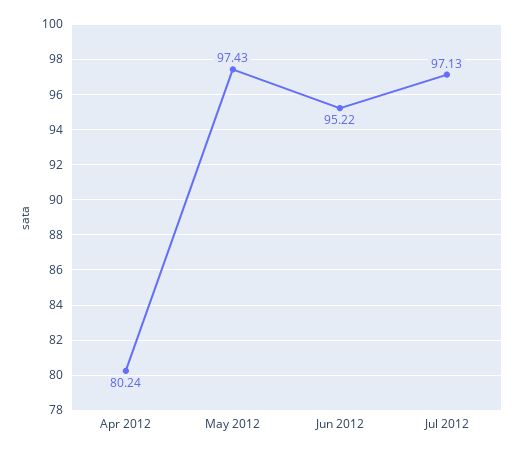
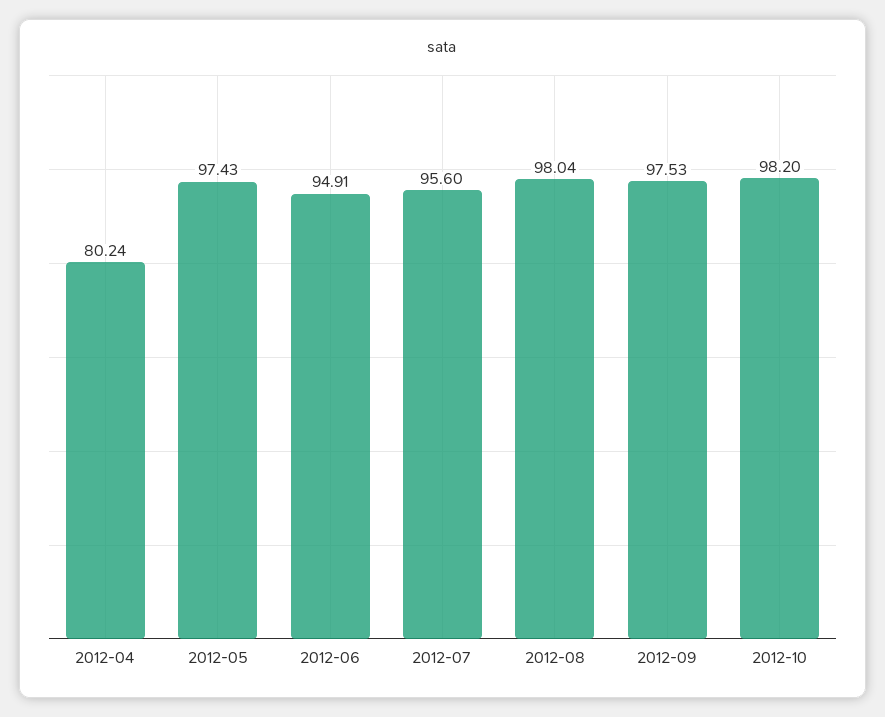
Jun 2012: 95.22 -> 94.91
Jul 2012: 97.13 -> 95.6
2012-08: none -> 98.04
2012-09: none -> 97.53
2012-10: none -> 98.2

